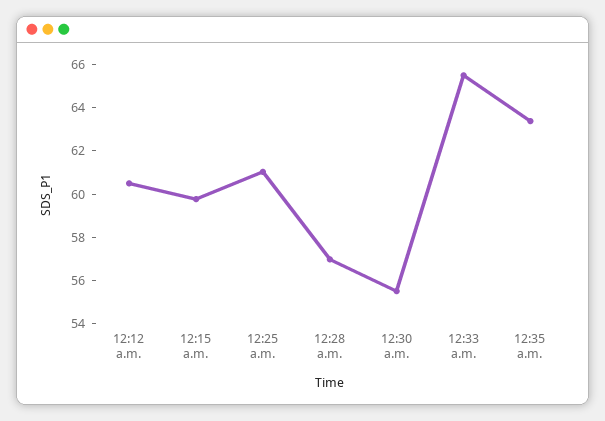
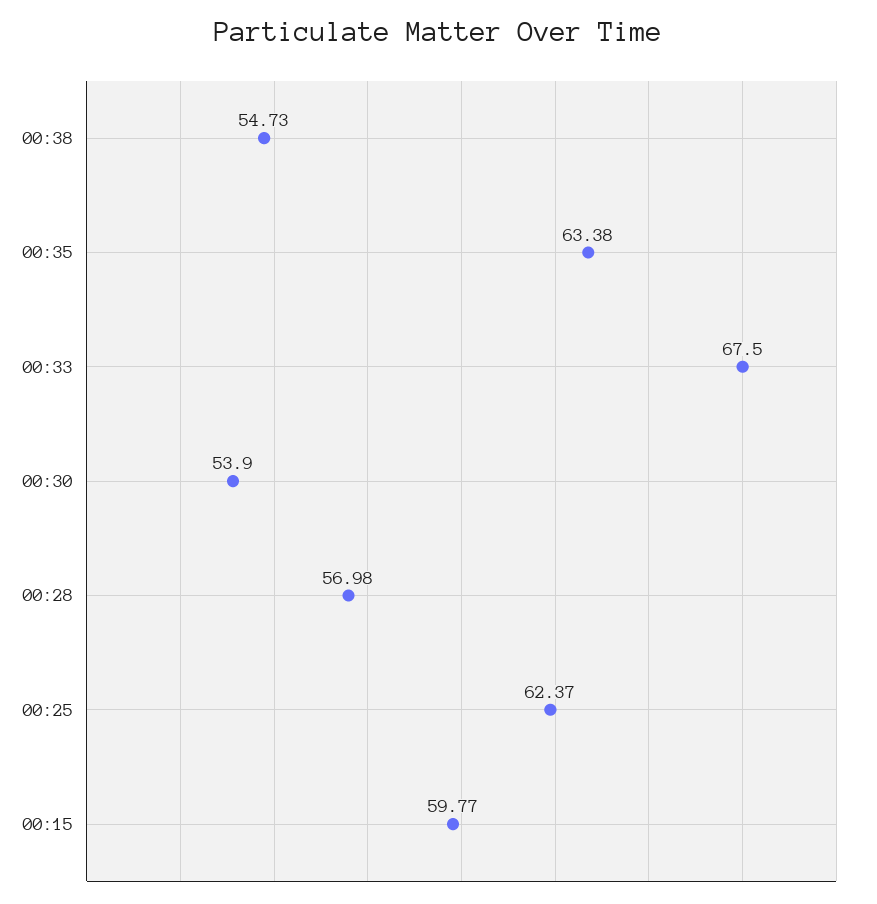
12:12 a.m.: 60.5 -> none
12:25 a.m.: 61 -> 62.37
12:30 a.m.: 55.5 -> 53.9
12:33 a.m.: 65.5 -> 67.5
00:38: none -> 54.73

